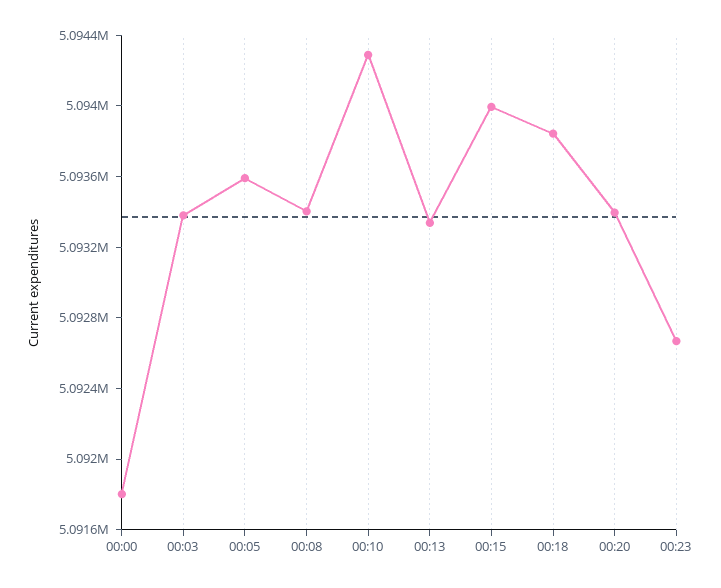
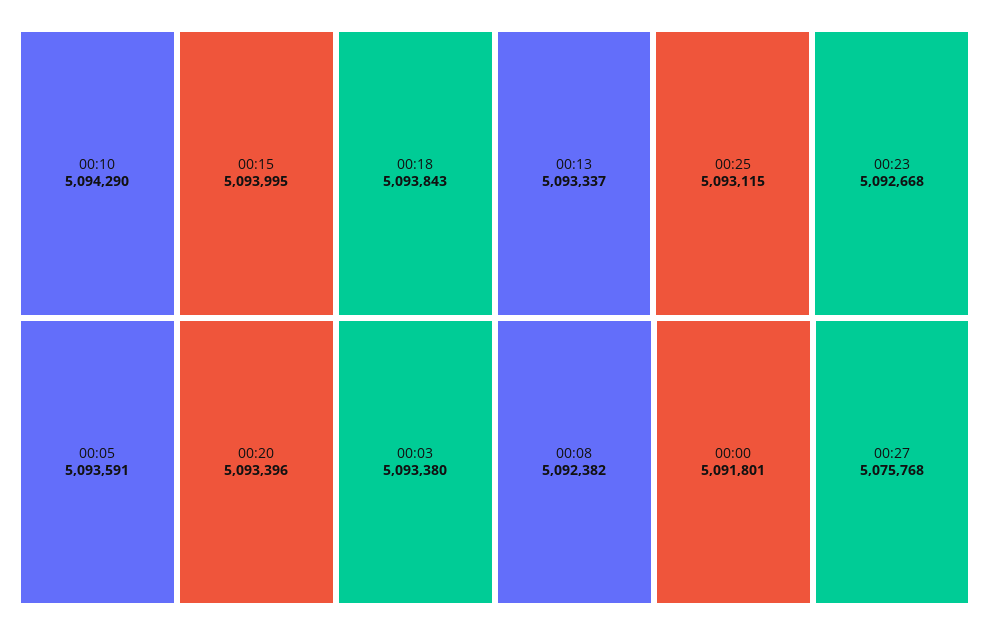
00:08: 5093400 -> 5092382
00:25: none -> 5093115
00:27: none -> 5075768

